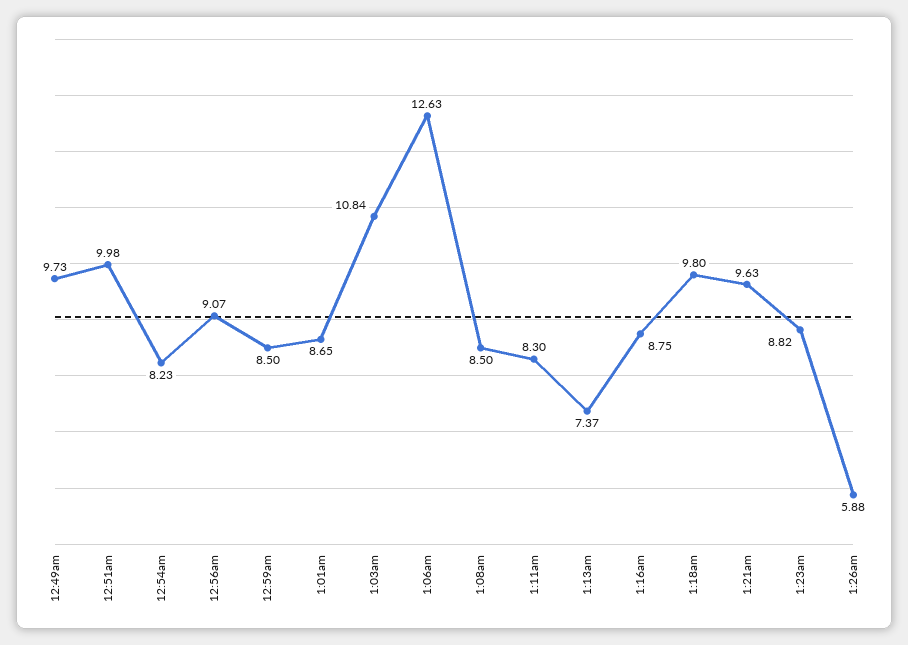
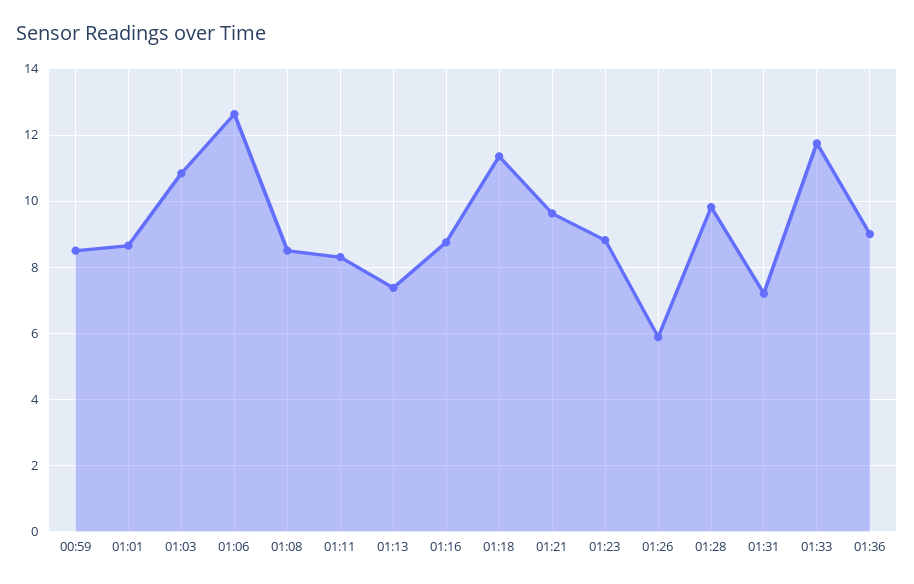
12:49am: 9.73 -> none
12:51am: 9.98 -> none
12:54am: 8.23 -> none
12:56am: 9.07 -> none
1:18am: 9.8 -> 11.4
01:28: none -> 9.8
01:31: none -> 7.2
01:33: none -> 11.8
01:36: none -> 9

